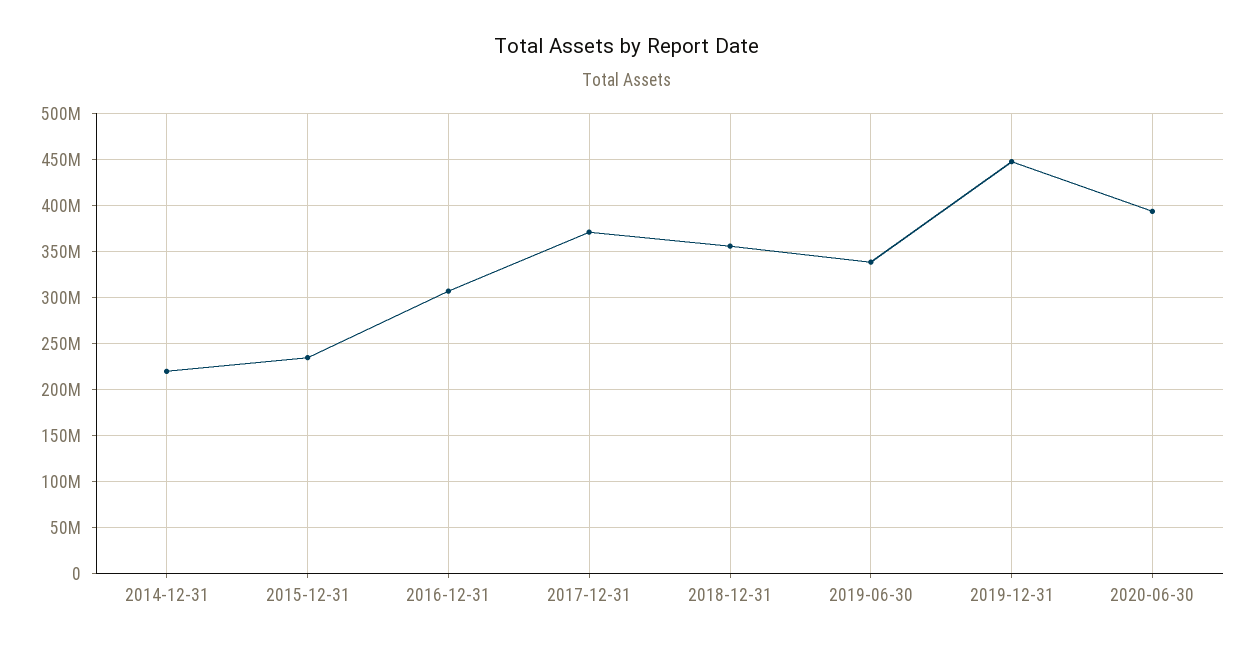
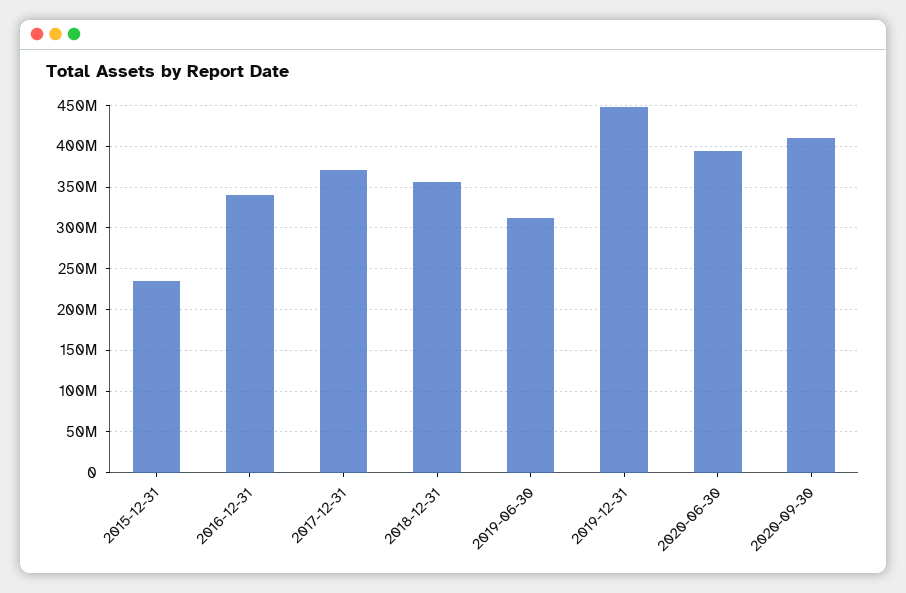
2014-12-31: 220000000 -> none
2016-12-31: 310000000 -> 340000000
2019-06-30: 340000000 -> 310000000
2020-09-30: none -> 410000000

